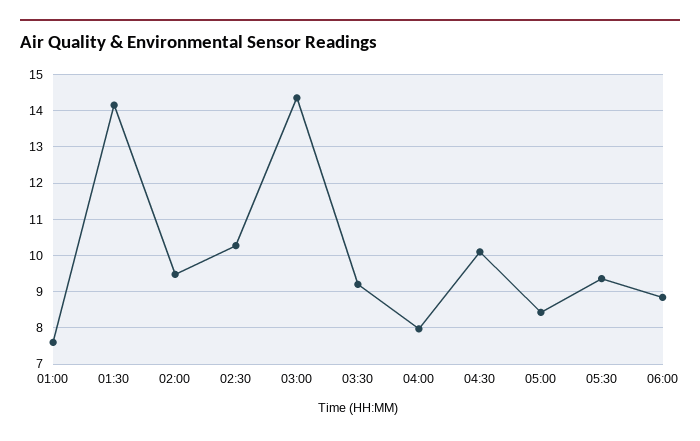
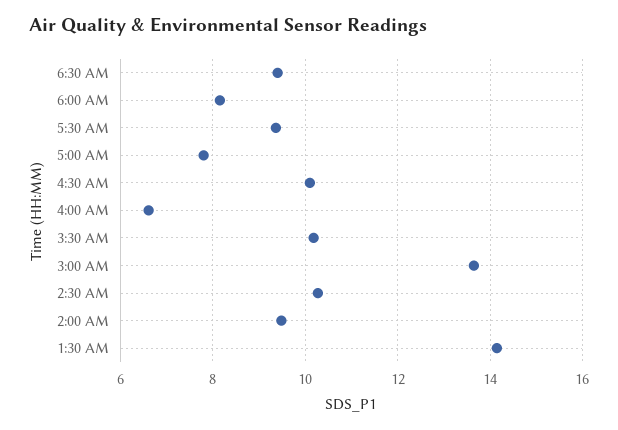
01:00: 7.6 -> none
03:00: 14.4 -> 13.6
03:30: 9.2 -> 10.2
04:00: 8 -> 6.6
05:00: 8.4 -> 7.8
06:00: 8.8 -> 8.2
6:30 AM: none -> 9.4

